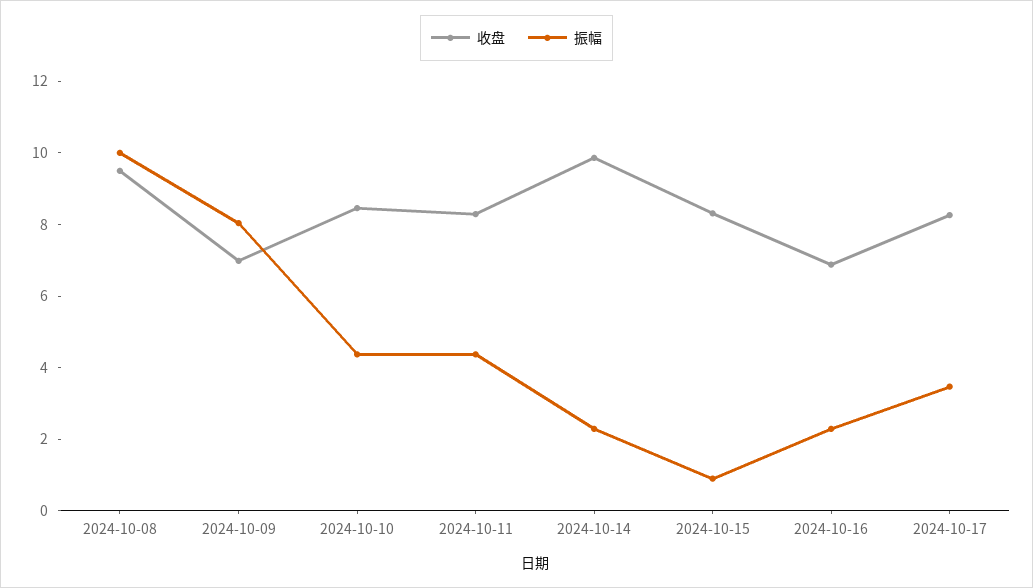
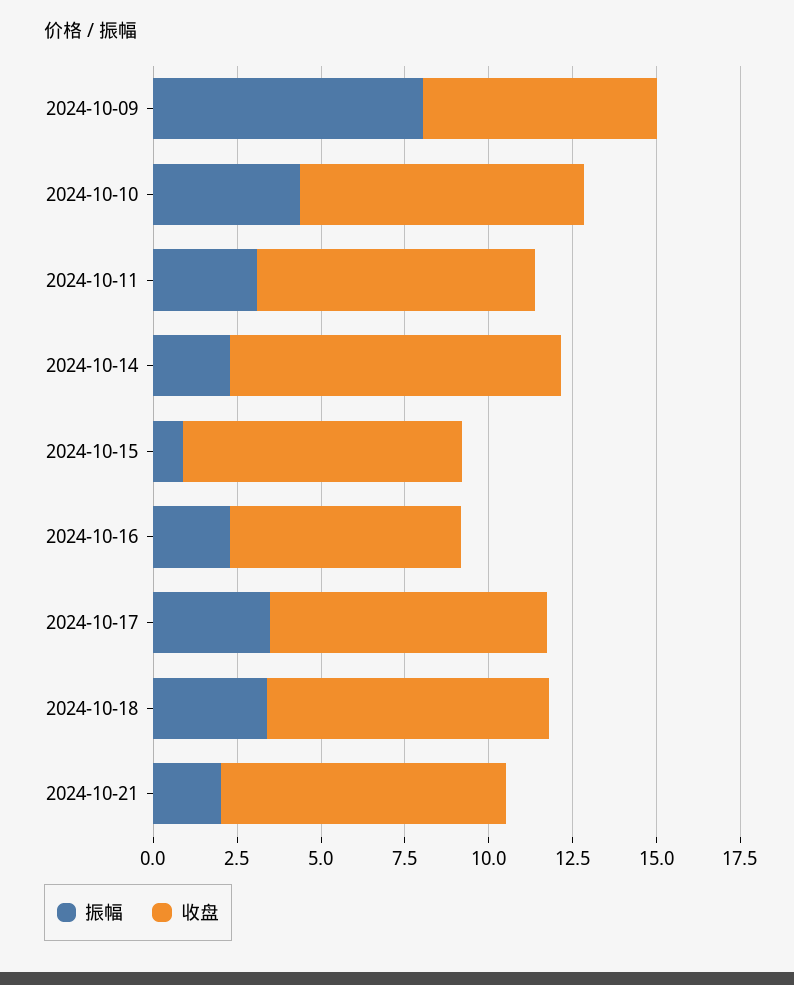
收盘, 2024-10-08: 9.5 -> none
振幅, 2024-10-08: 10 -> none
振幅, 2024-10-11: 4.5 -> 3
振幅, 2024-10-18: none -> 3.5
收盘, 2024-10-18: none -> 8.5
振幅, 2024-10-21: none -> 2
收盘, 2024-10-21: none -> 8.5

